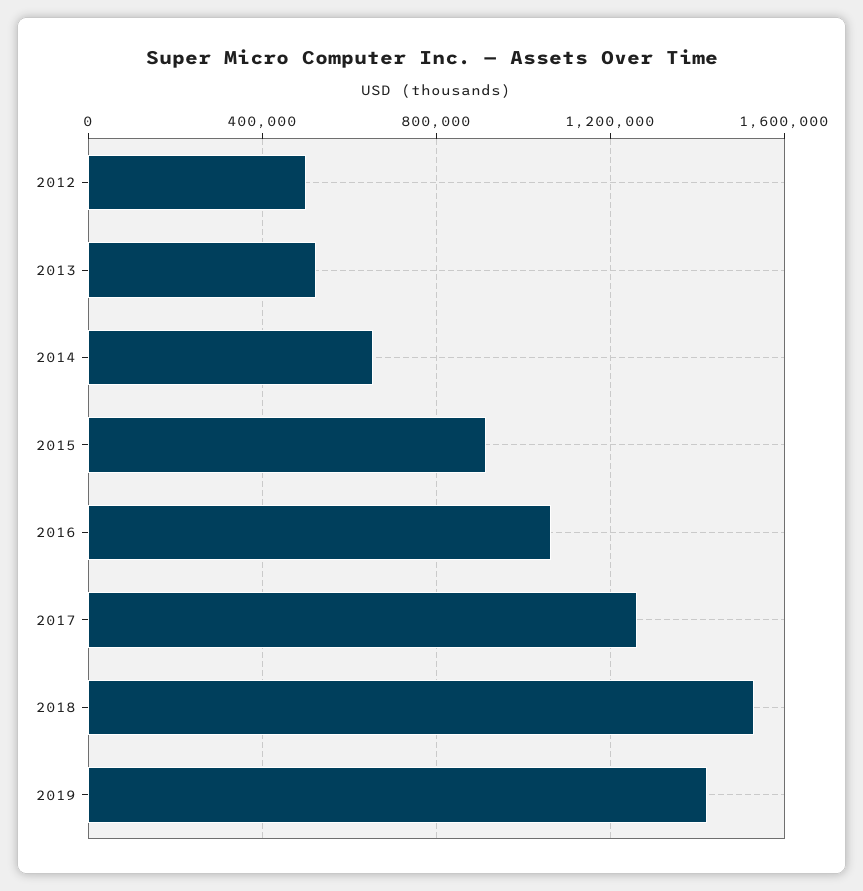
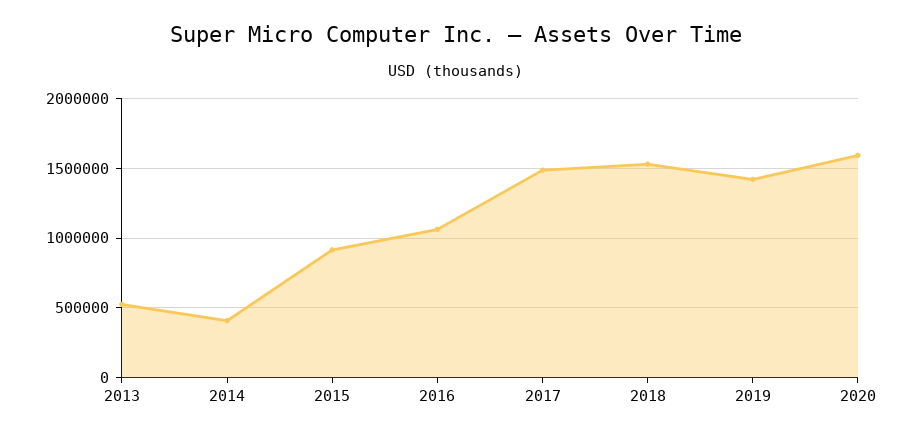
2012: 500000 -> none
2014: 650000 -> 400000
2017: 1250000 -> 1500000
2020: none -> 1600000

